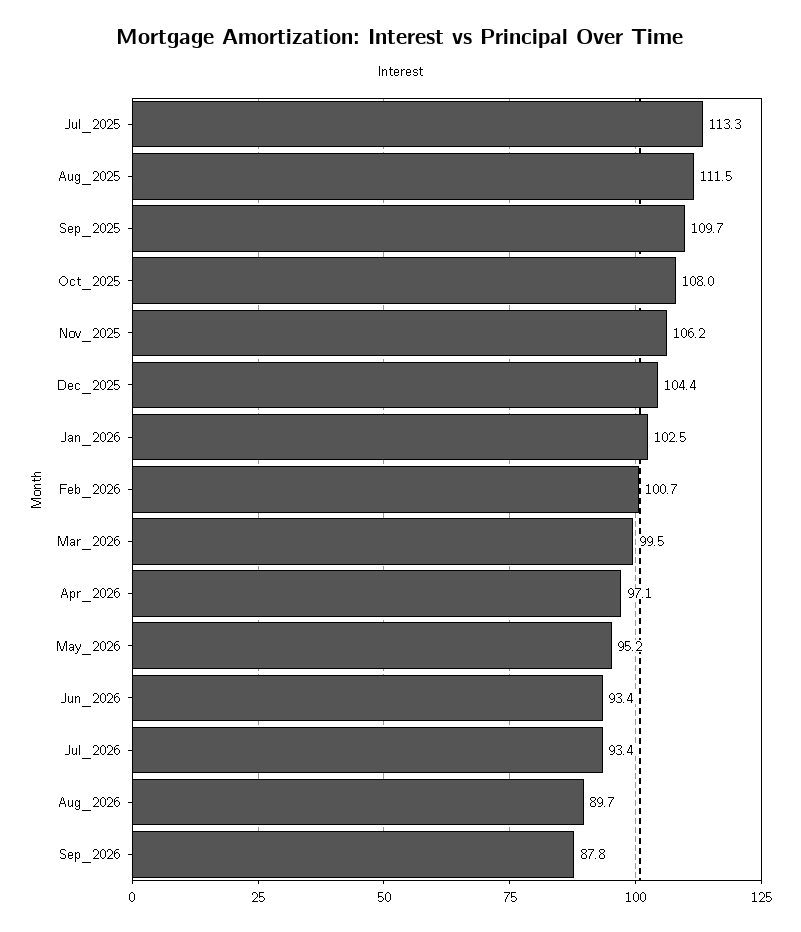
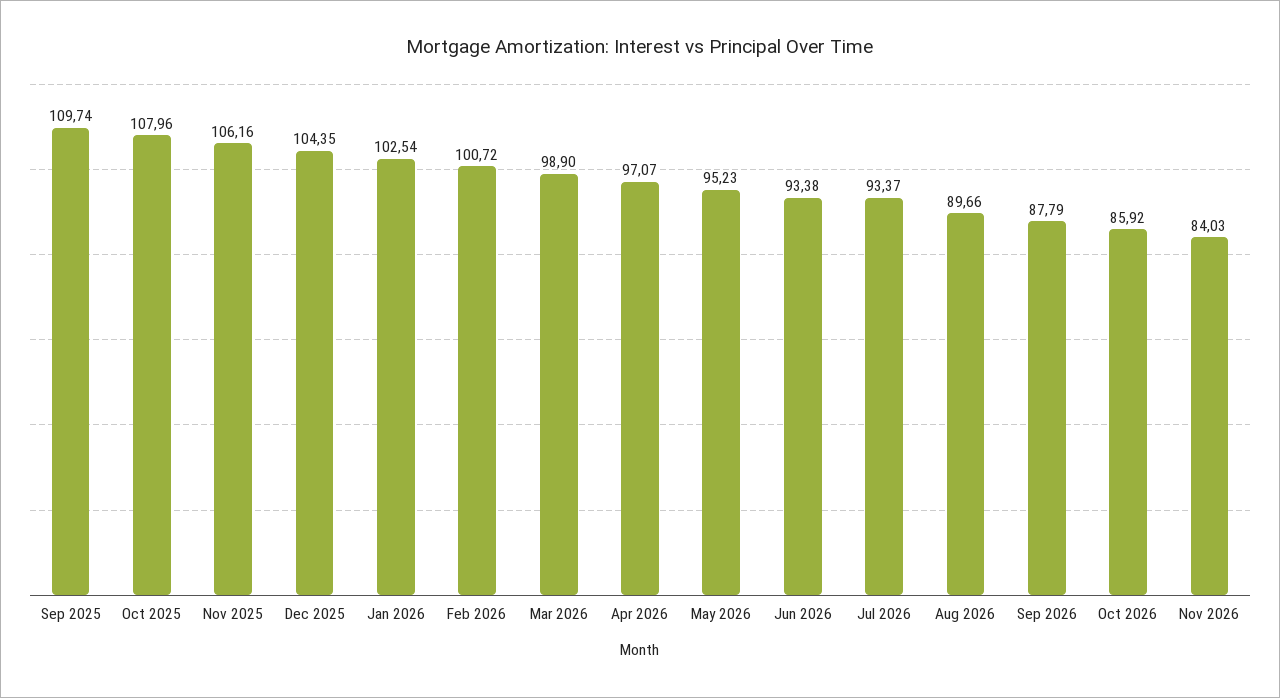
Jul_2025: 113.3 -> none
Aug_2025: 111.5 -> none
Mar_2026: 99.5 -> 98.9
Oct 2026: none -> 85.92
Nov 2026: none -> 84.03

